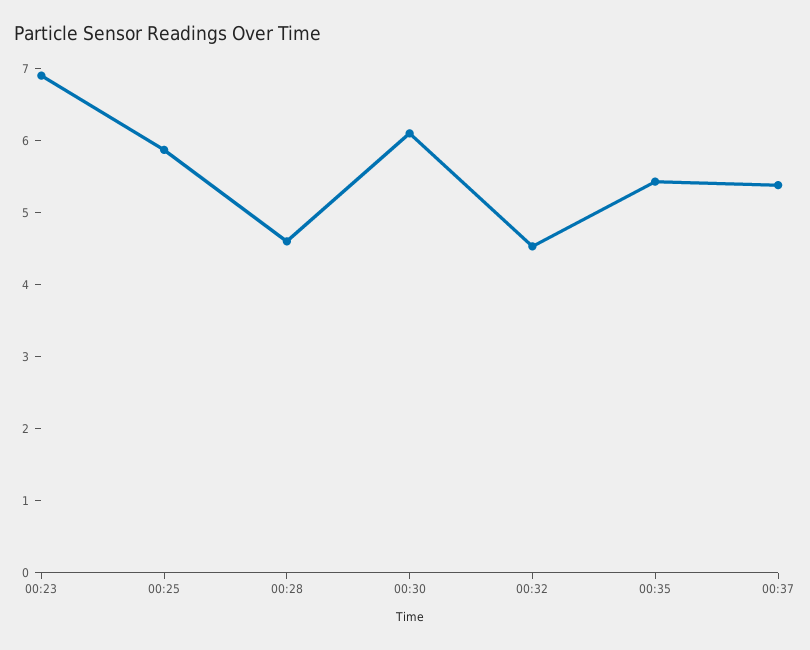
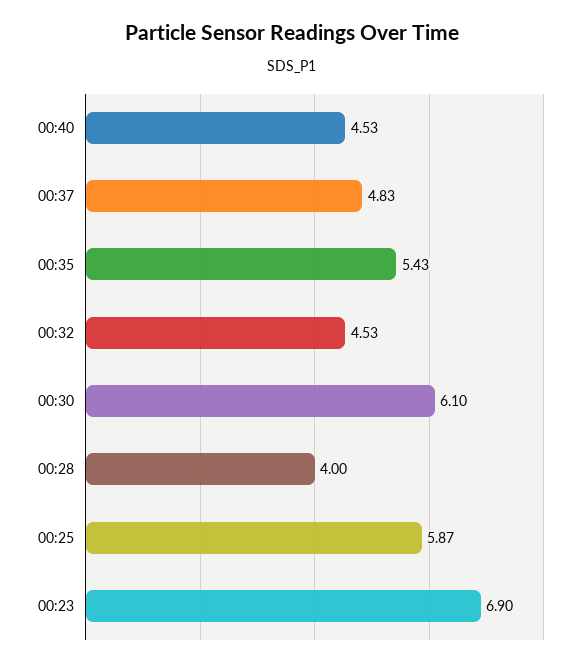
00:28: 4.6 -> 4
00:37: 5.4 -> 4.83
00:40: none -> 4.53

